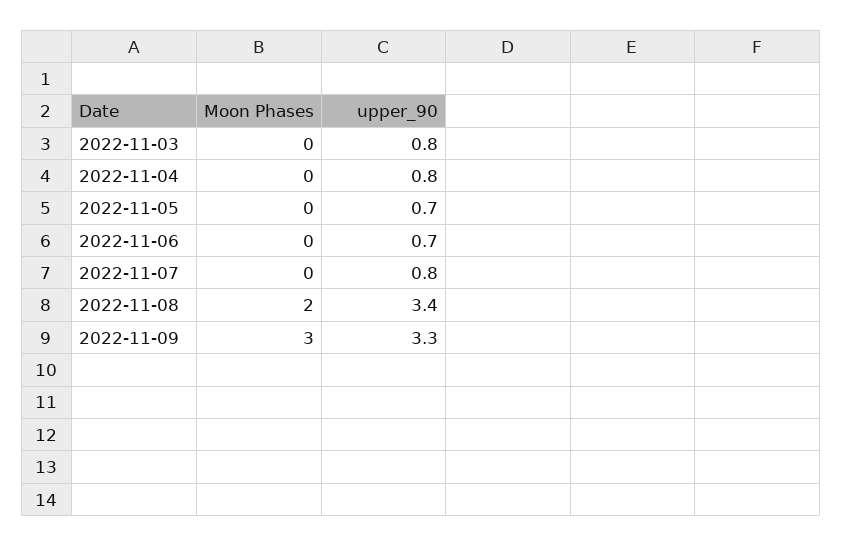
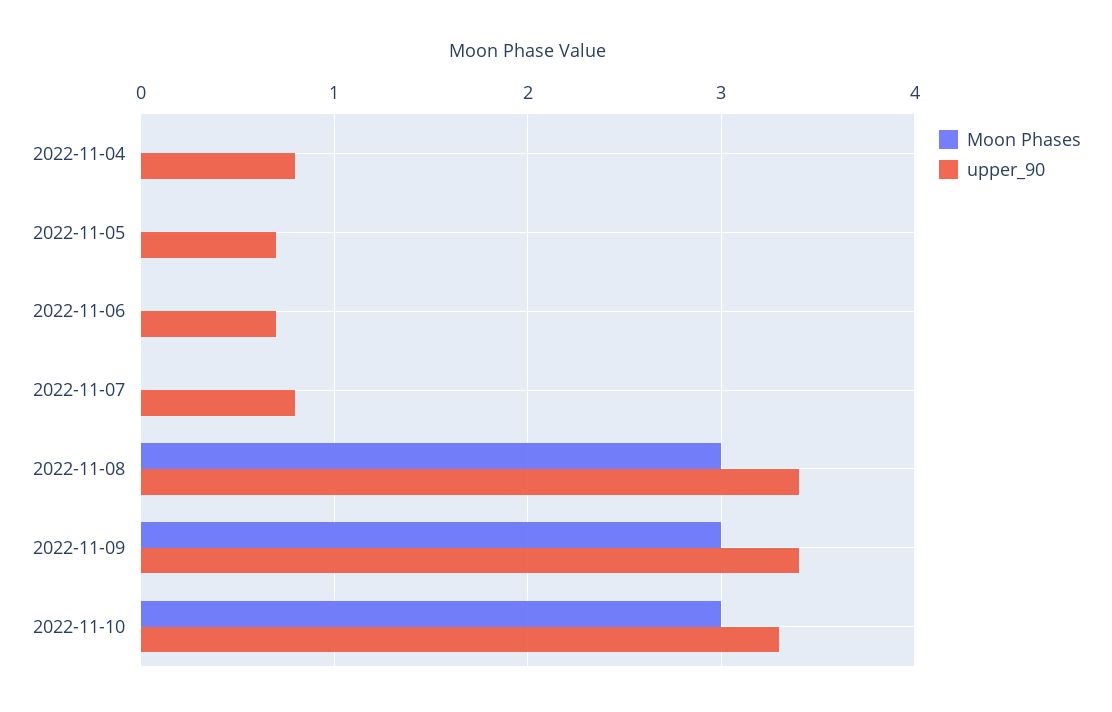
Moon Phases, 2022-11-03: 0 -> none
upper_90, 2022-11-03: 0.8 -> none
Moon Phases, 2022-11-08: 2 -> 3
upper_90, 2022-11-09: 3.3 -> 3.4
Moon Phases, 2022-11-10: none -> 3
upper_90, 2022-11-10: none -> 3.3

